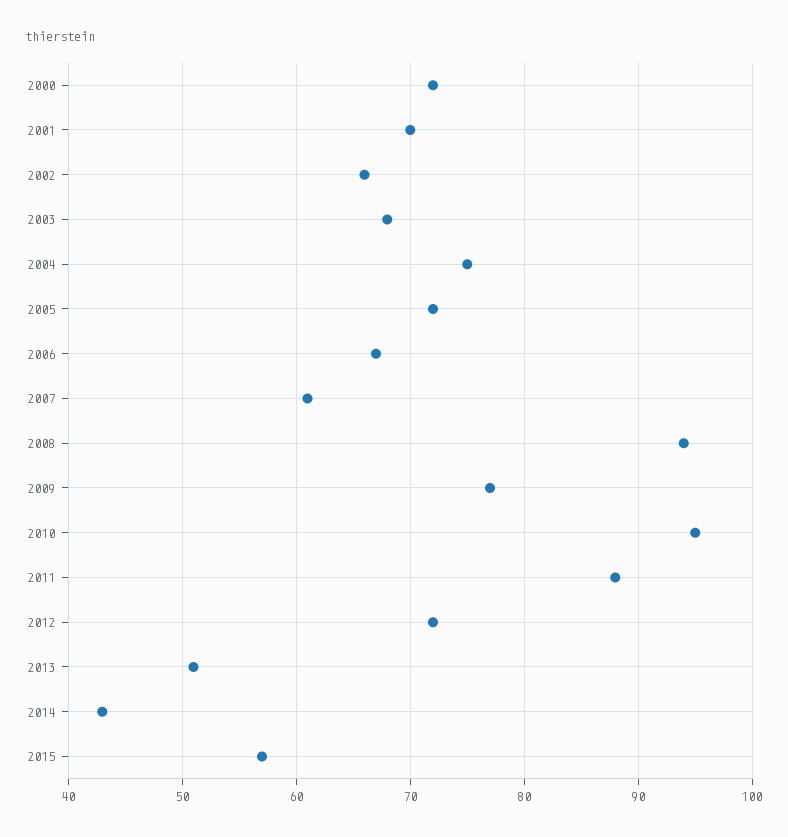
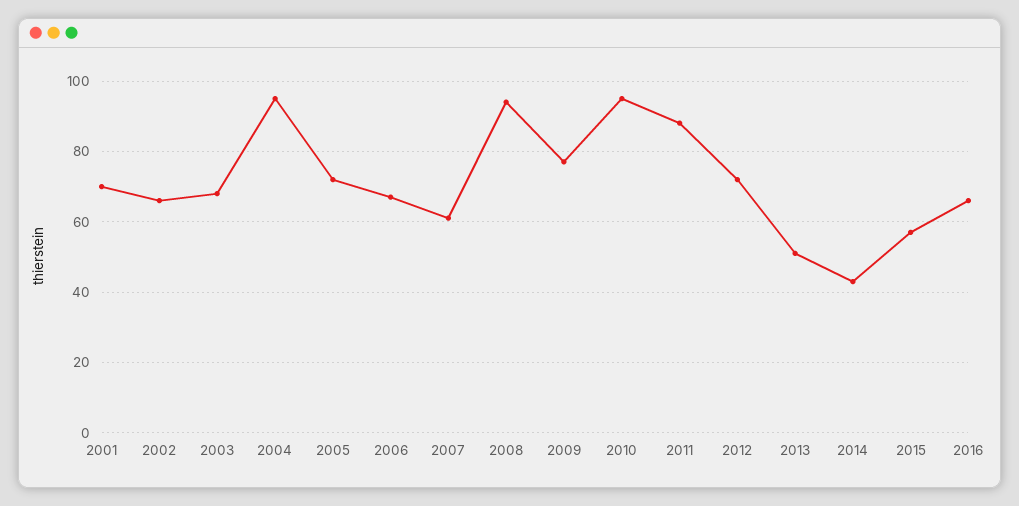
2000: 72 -> none
2004: 75 -> 95
2016: none -> 65

